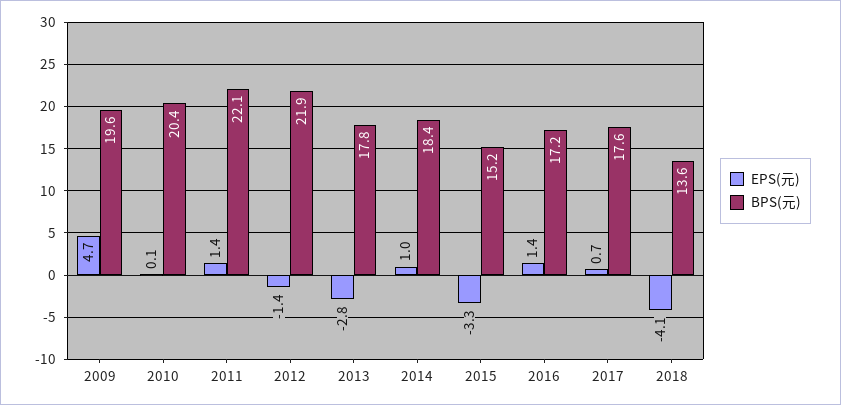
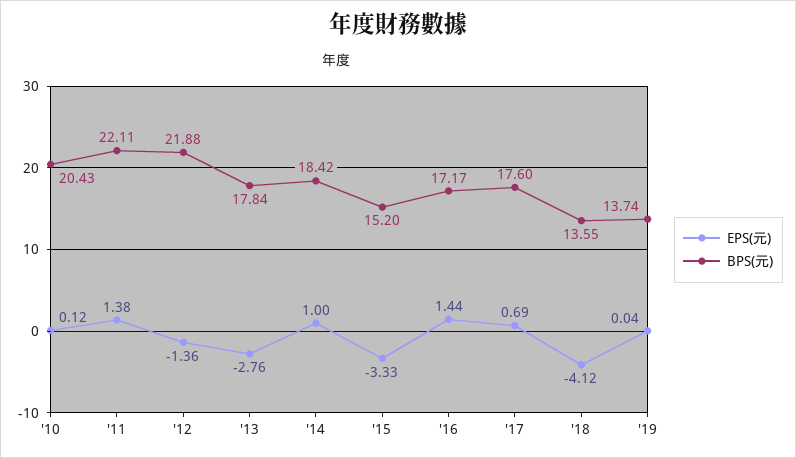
EPS(元), 2009: 4.7 -> none
BPS(元), 2009: 19.6 -> none
EPS(元), '19: none -> 0.04
BPS(元), '19: none -> 13.74

